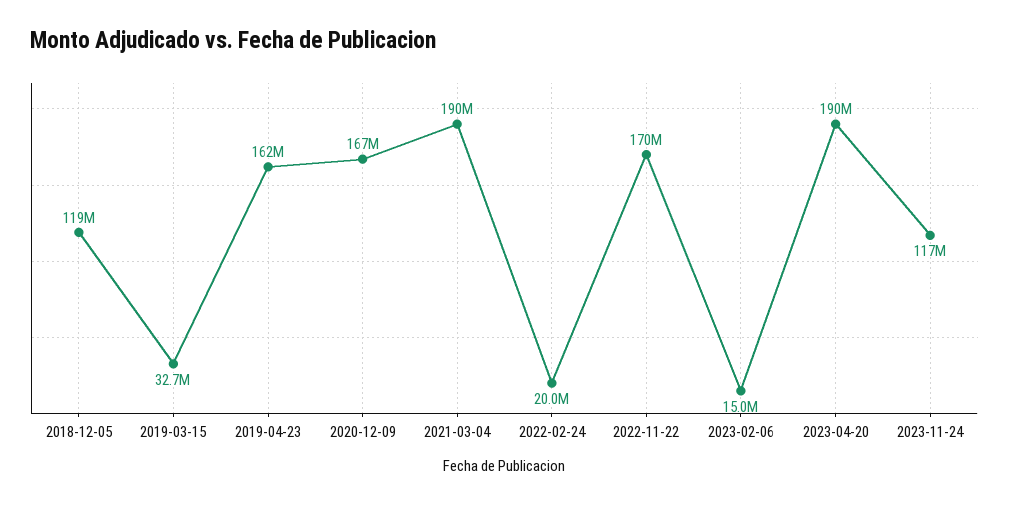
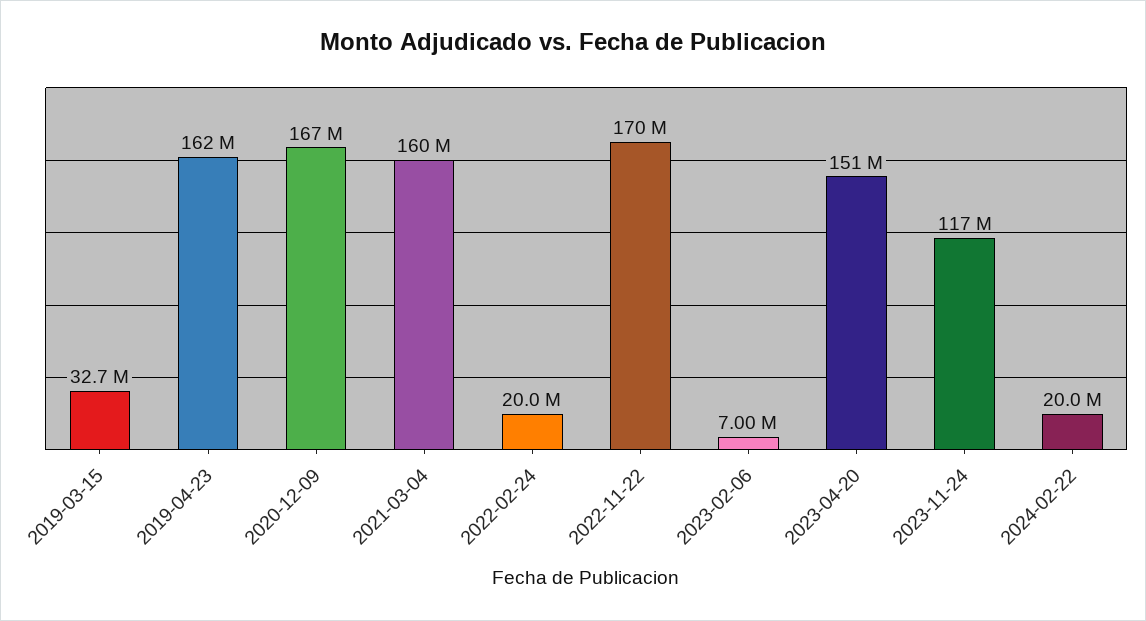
2018-12-05: 119000000 -> none
2021-03-04: 190000000 -> 160000000
2023-02-06: 15000000 -> 7000000
2023-04-20: 190000000 -> 151000000
2024-02-22: none -> 20000000

